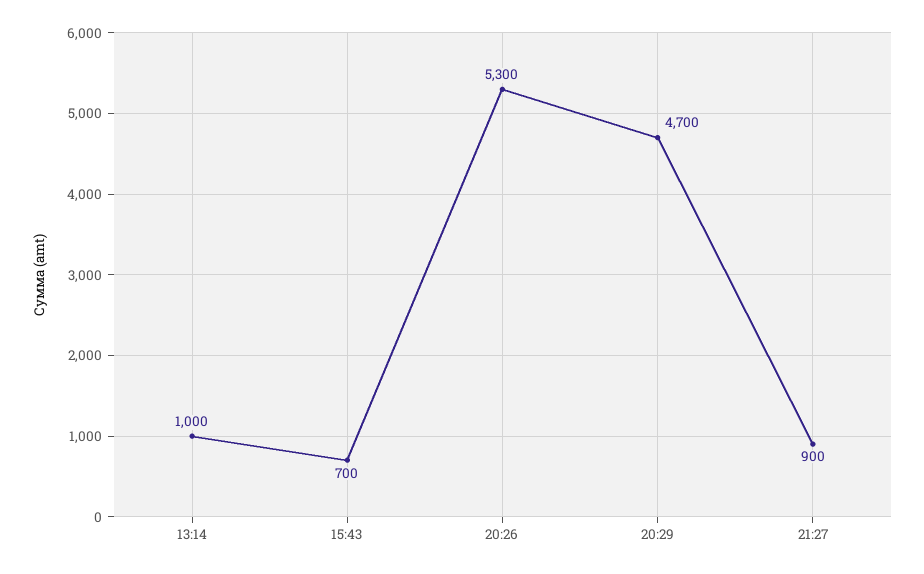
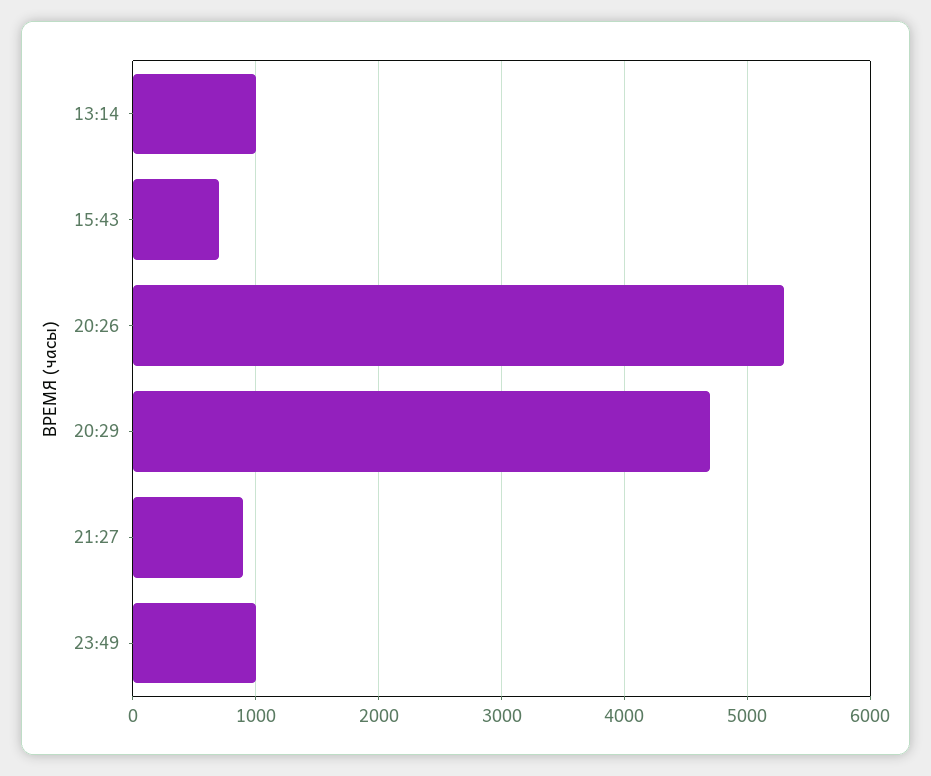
23:49: none -> 1000

